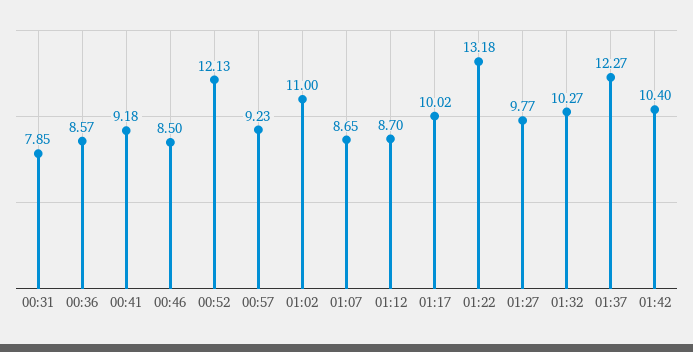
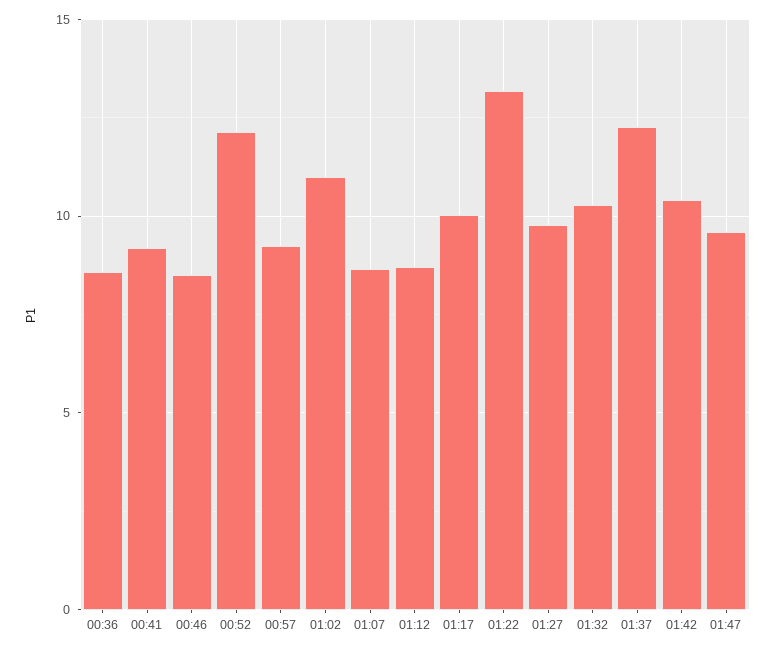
00:31: 7.85 -> none
01:47: none -> 9.5

